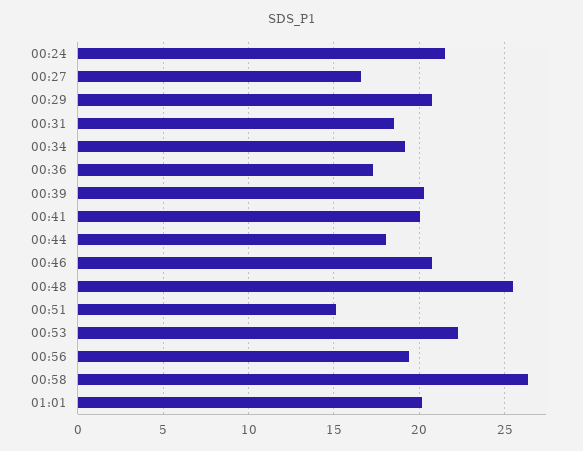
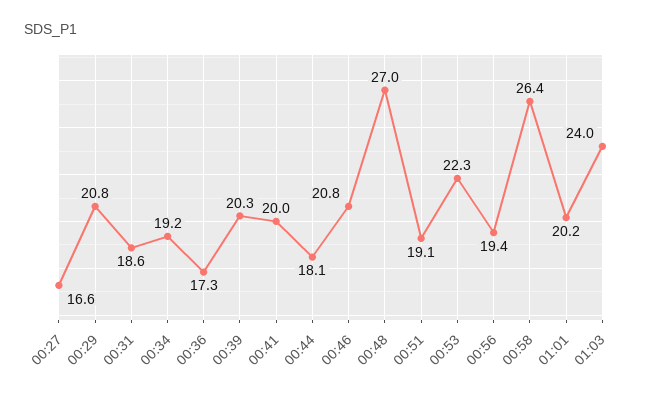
00:24: 21.5 -> none
00:48: 25.5 -> 27
00:51: 15 -> 19.1
01:03: none -> 24

